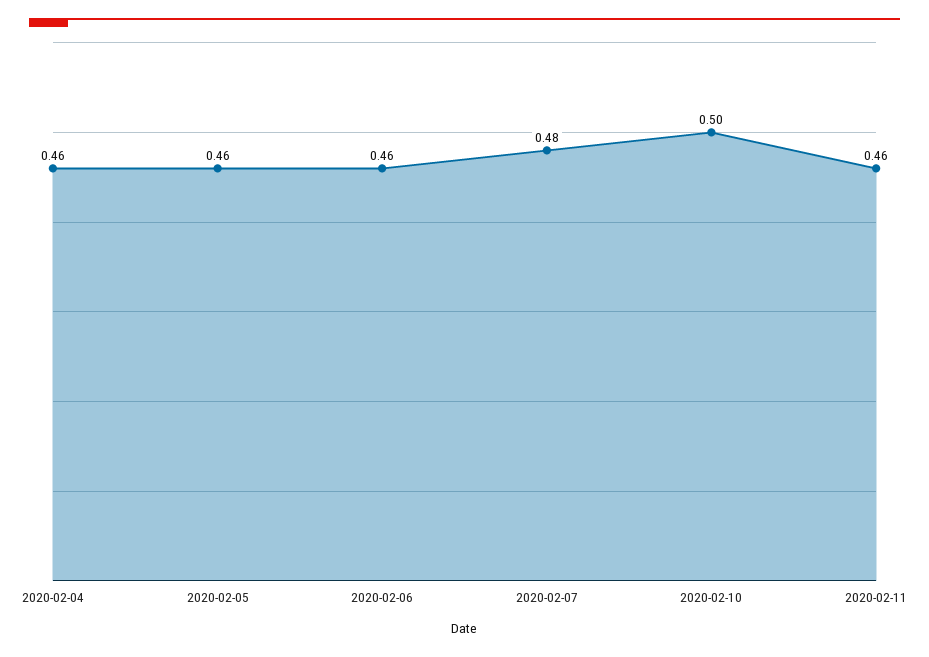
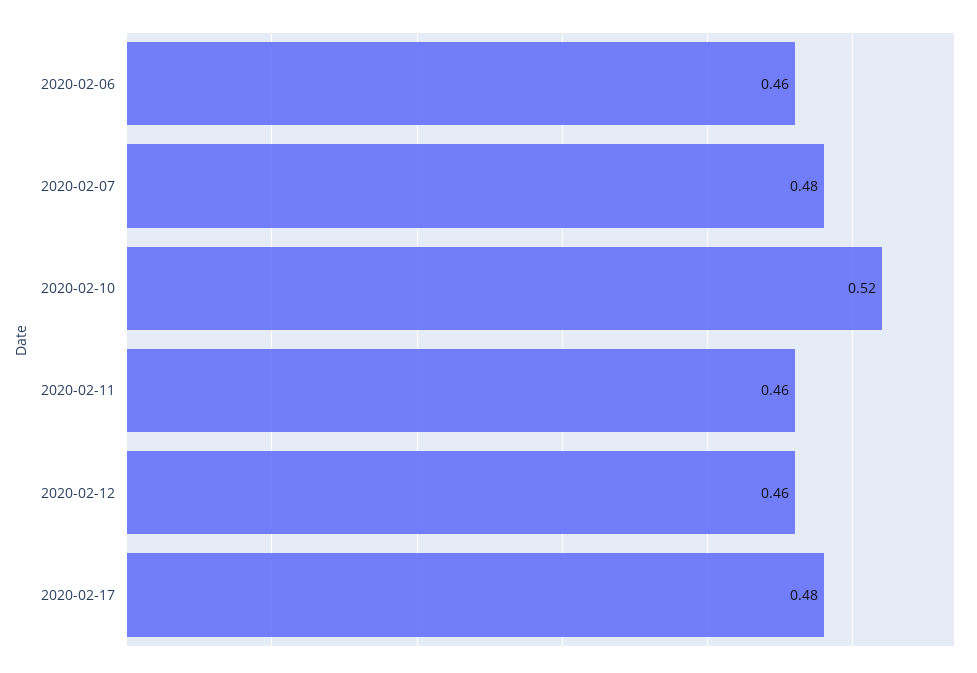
2020-02-04: 0.46 -> none
2020-02-05: 0.46 -> none
2020-02-10: 0.5 -> 0.52
2020-02-12: none -> 0.46
2020-02-17: none -> 0.48

